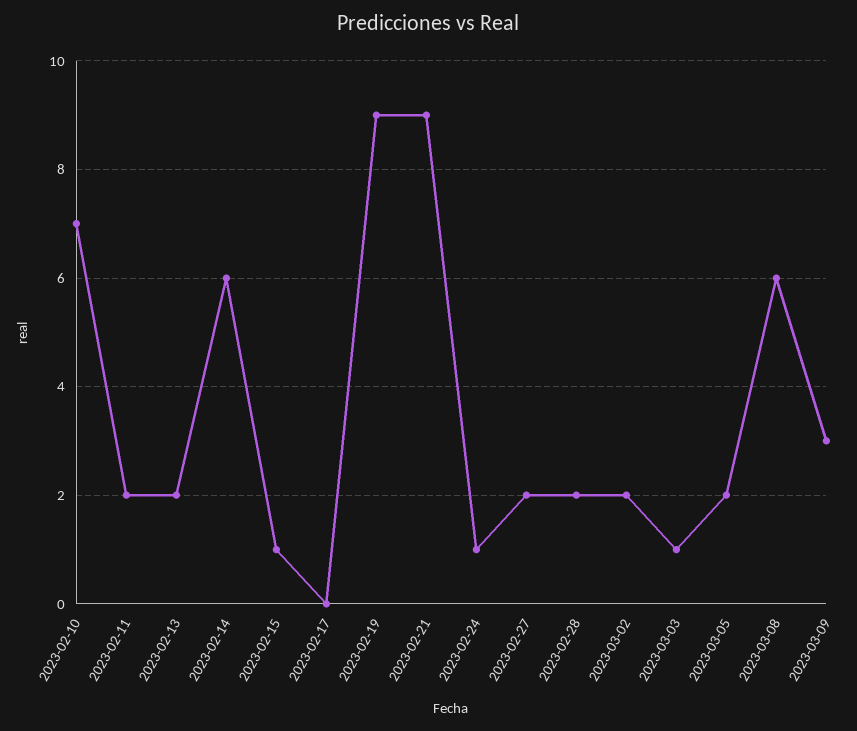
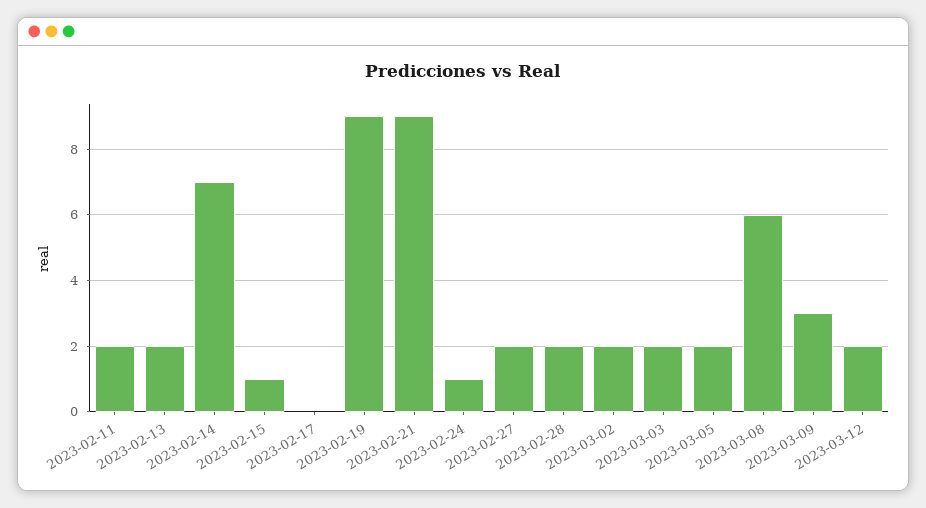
2023-02-10: 7 -> none
2023-02-14: 6 -> 7
2023-03-03: 1 -> 2
2023-03-12: none -> 2

